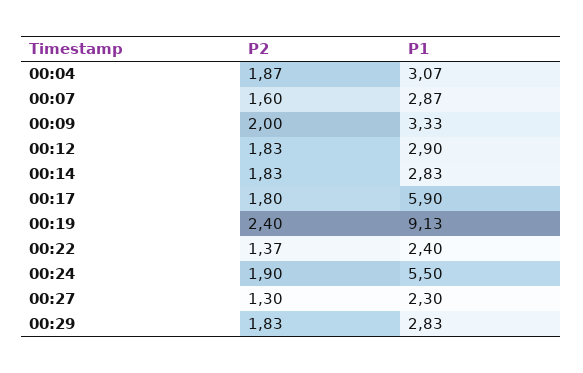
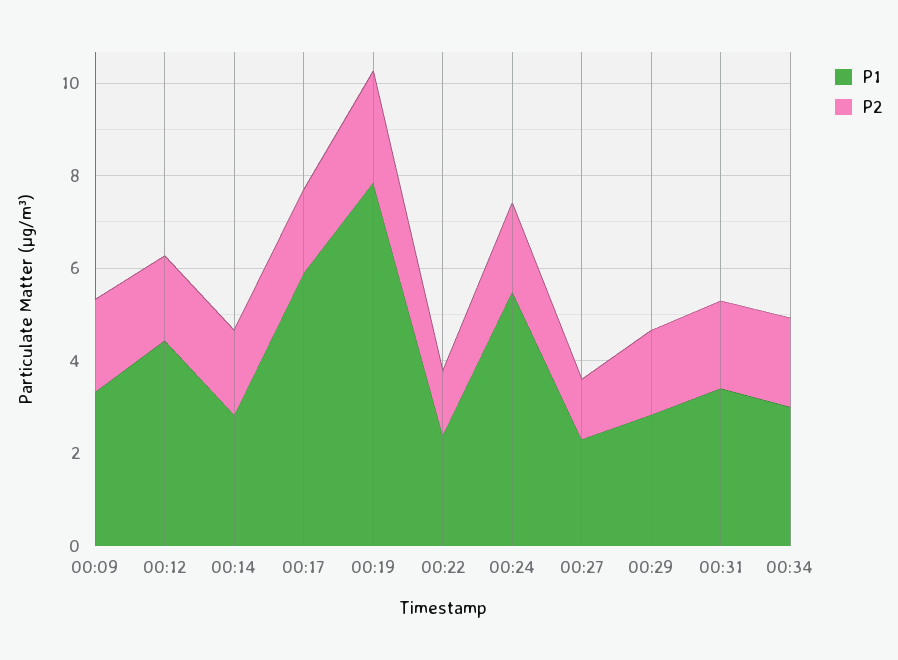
P2, 00:04: 1.87 -> none
P1, 00:04: 3.07 -> none
P2, 00:07: 1.6 -> none
P1, 00:07: 2.87 -> none
P1, 00:12: 2.9 -> 4.5
P1, 00:19: 9.13 -> 8
P1, 00:31: none -> 3.5
P2, 00:31: none -> 2
P1, 00:34: none -> 3
P2, 00:34: none -> 2

